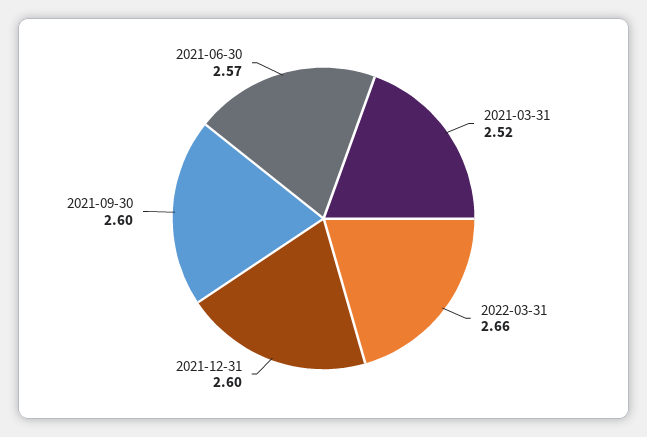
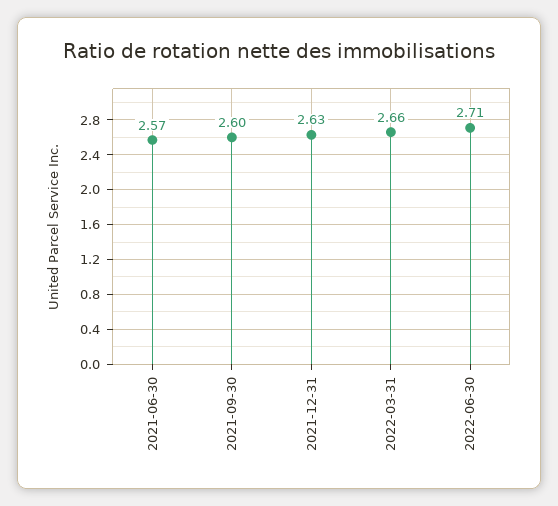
2021-03-31: 2.52 -> none
2021-12-31: 2.6 -> 2.63
2022-06-30: none -> 2.71

